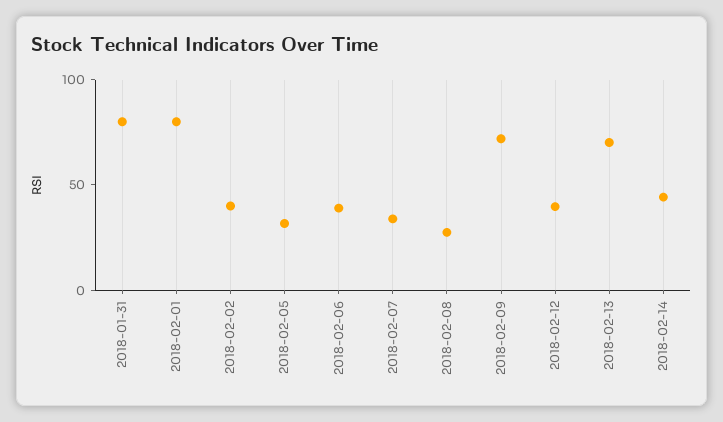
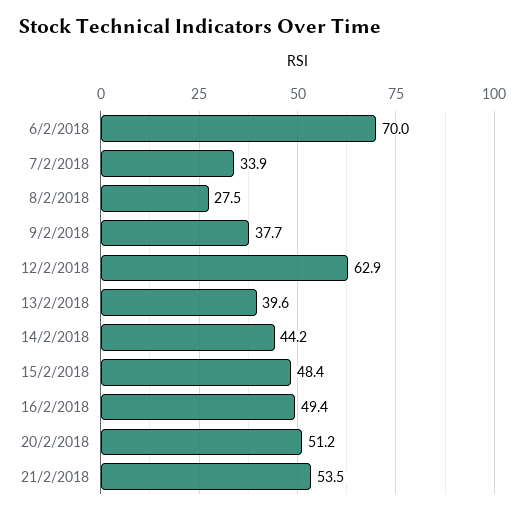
2018-01-31: 80 -> none
2018-02-01: 80 -> none
2018-02-02: 40 -> none
2018-02-05: 30 -> none
2018-02-06: 40 -> 70
2018-02-09: 70 -> 37.7
2018-02-12: 40 -> 62.9
2018-02-13: 70 -> 39.6
15/2/2018: none -> 48.4
16/2/2018: none -> 49.4
20/2/2018: none -> 51.2
21/2/2018: none -> 53.5

